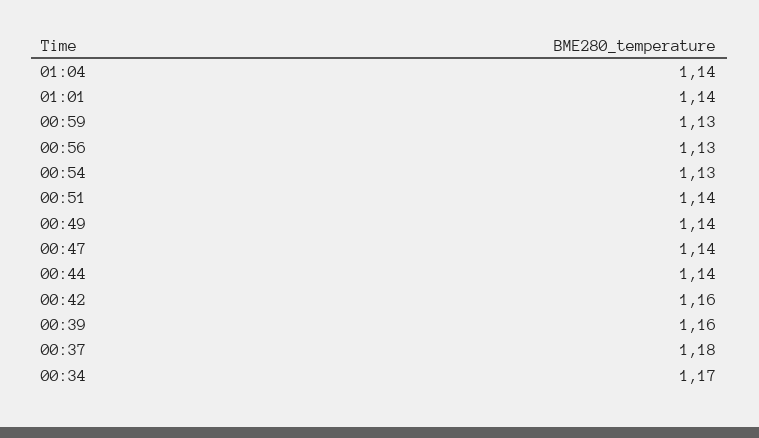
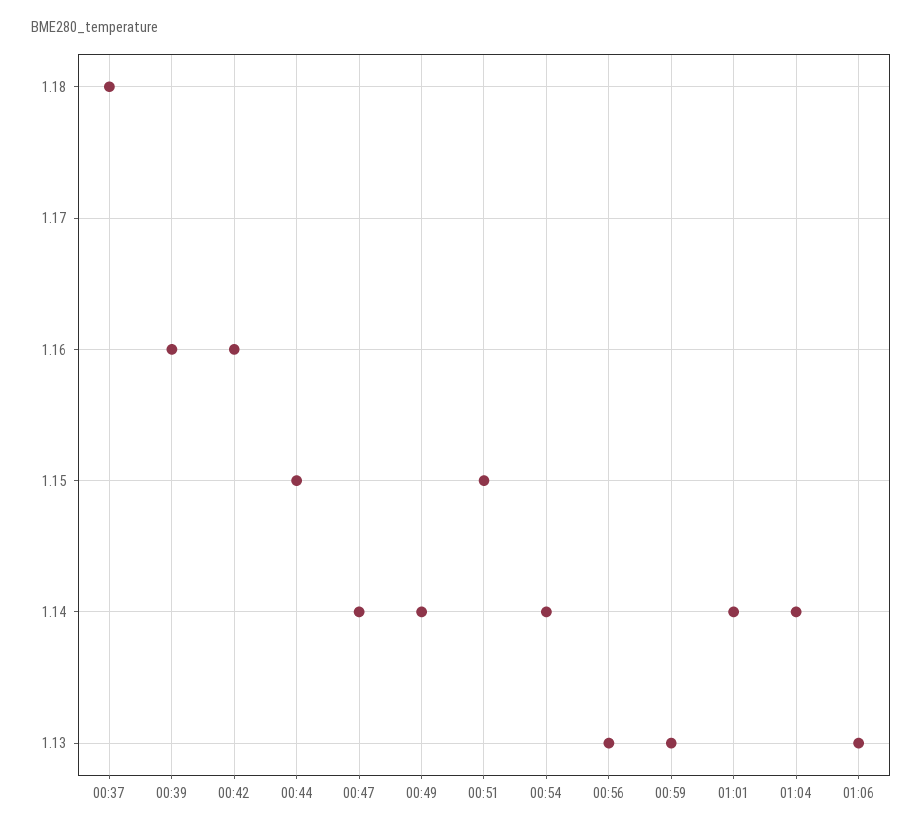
00:54: 1.13 -> 1.14
00:51: 1.14 -> 1.15
00:44: 1.14 -> 1.15
00:34: 1.17 -> none
01:06: none -> 1.13

